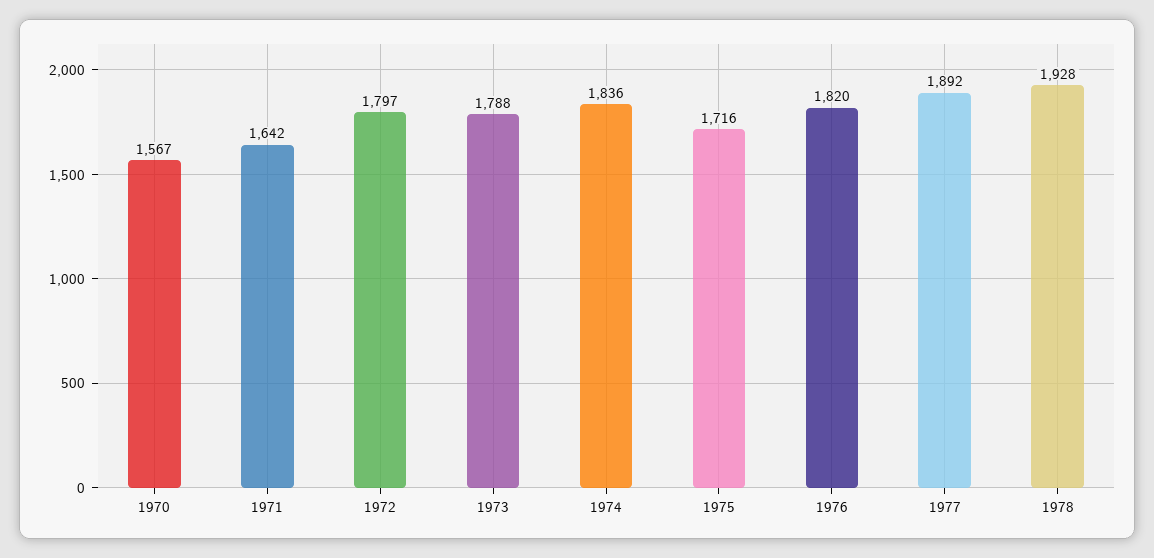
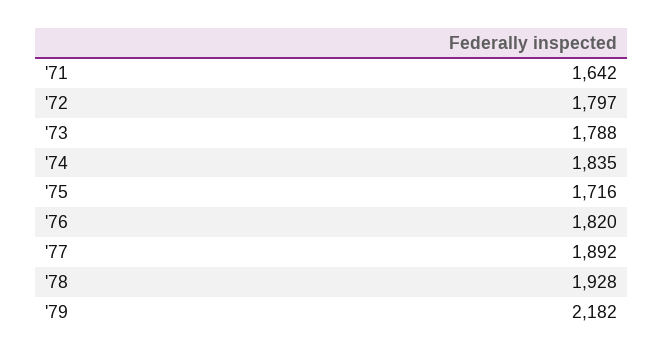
1970: 1567 -> none
1974: 1836 -> 1835
'79: none -> 2182

